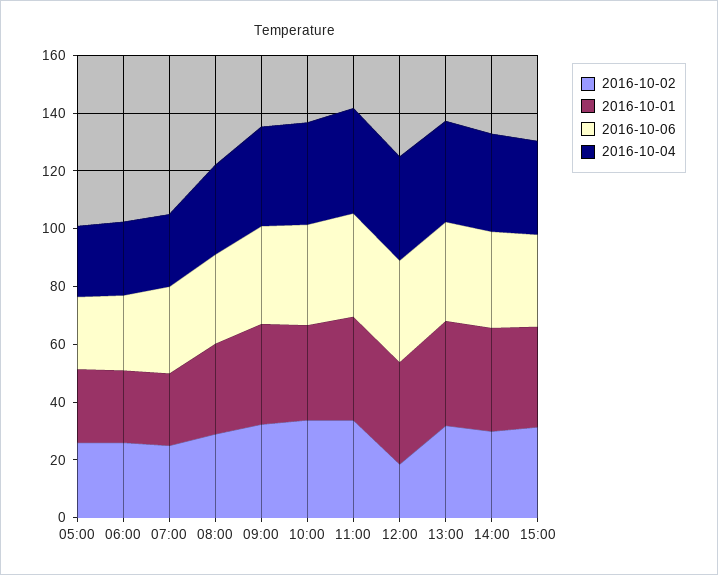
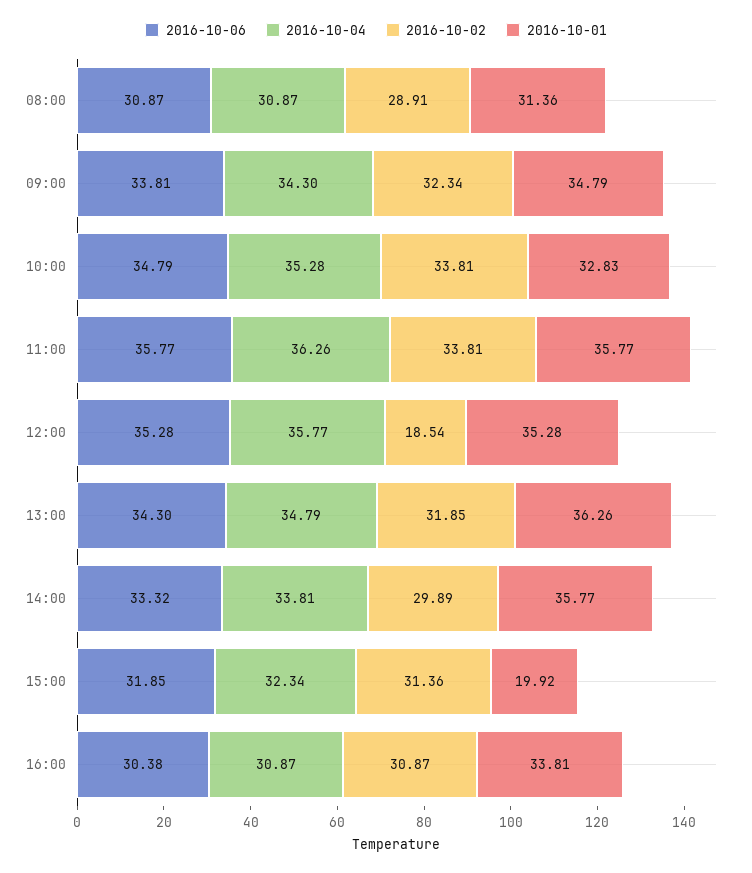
2016-10-02, 05:00: 25 -> none
2016-10-01, 05:00: 25 -> none
2016-10-06, 05:00: 25 -> none
2016-10-04, 05:00: 25 -> none
2016-10-02, 06:00: 25 -> none
2016-10-01, 06:00: 25 -> none
2016-10-06, 06:00: 25 -> none
2016-10-04, 06:00: 25 -> none
2016-10-02, 07:00: 25 -> none
2016-10-01, 07:00: 25 -> none
2016-10-06, 07:00: 30 -> none
2016-10-04, 07:00: 25 -> none
2016-10-01, 15:00: 35 -> 19.92
2016-10-06, 16:00: none -> 30.38
2016-10-04, 16:00: none -> 30.87
2016-10-02, 16:00: none -> 30.87
2016-10-01, 16:00: none -> 33.81

